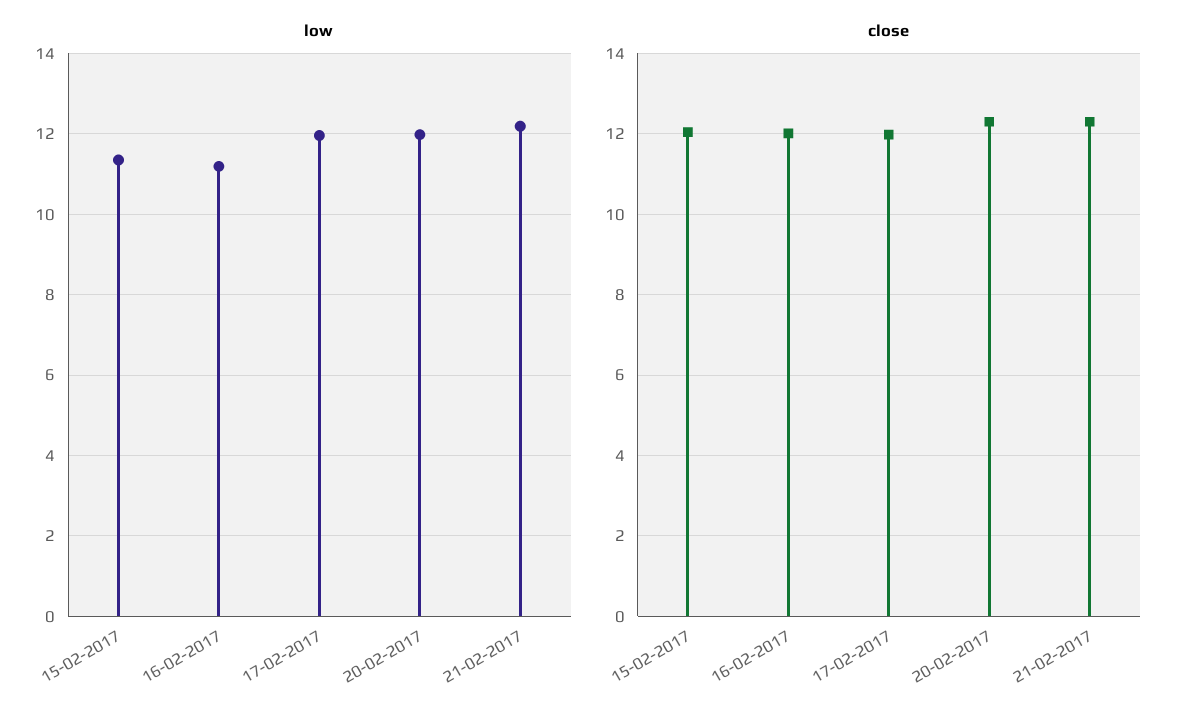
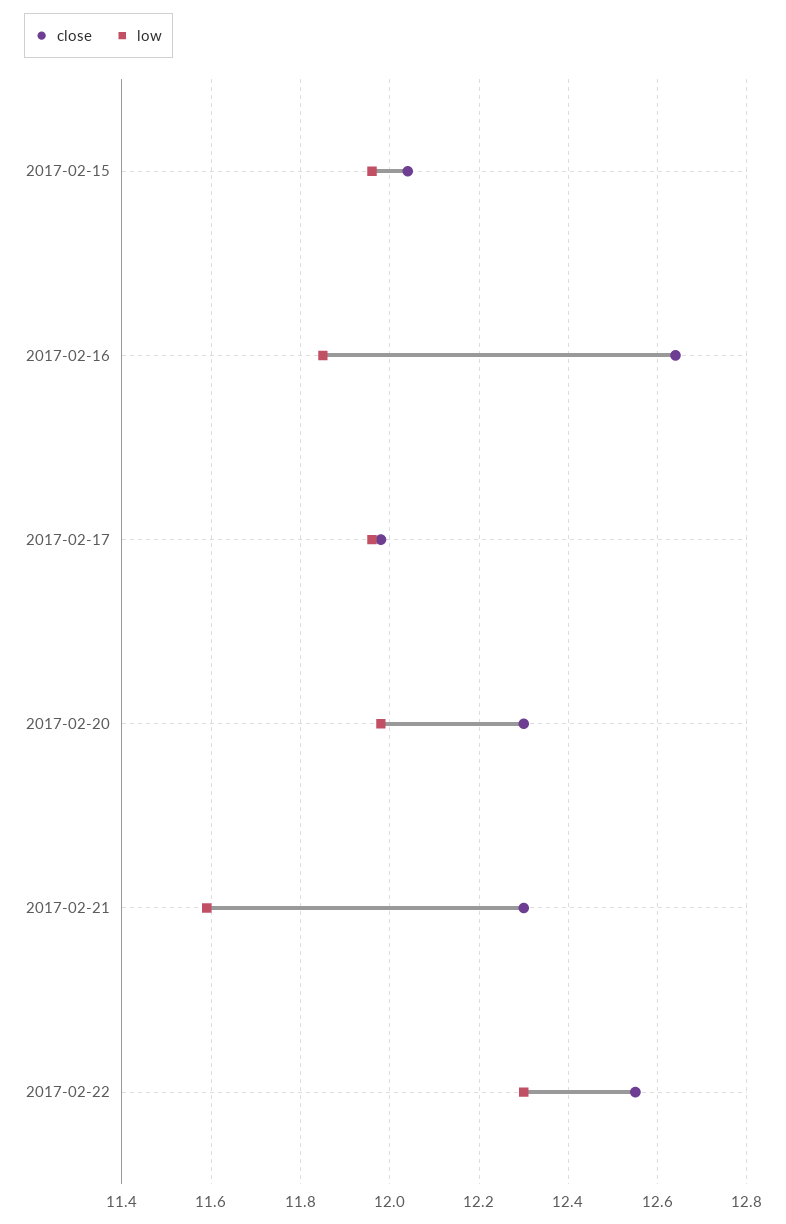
low, 15-02-2017: 11.4 -> 11.95
low, 16-02-2017: 11.2 -> 11.85
low, 21-02-2017: 12.2 -> 11.6
close, 16-02-2017: 12 -> 12.65
close, 2017-02-22: none -> 12.55
low, 2017-02-22: none -> 12.3

